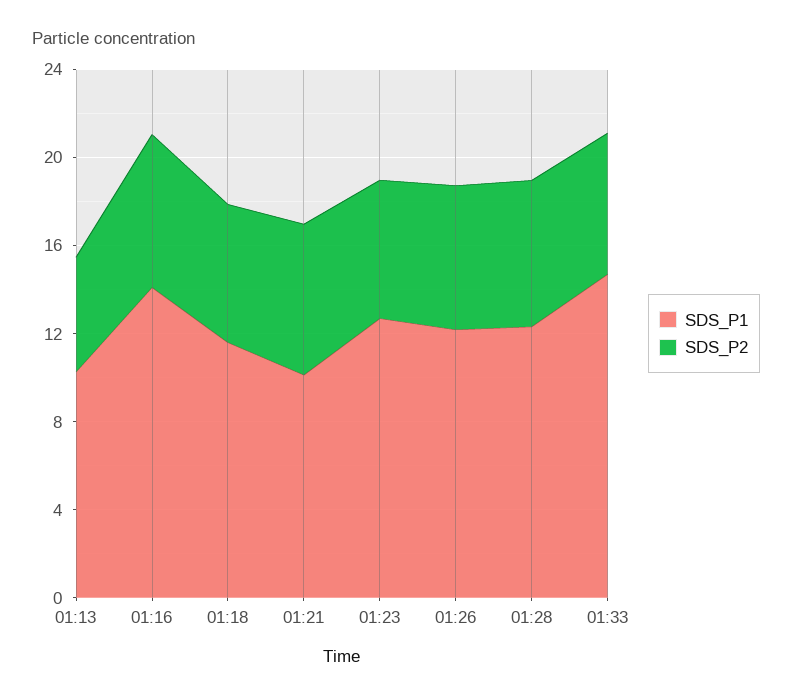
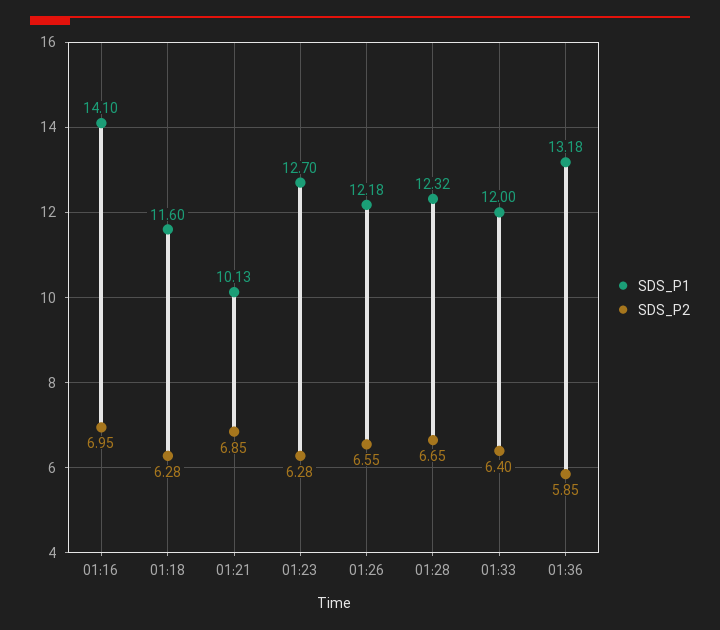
SDS_P1, 01:13: 10 -> none
SDS_P2, 01:13: 5 -> none
SDS_P1, 01:33: 15 -> 12
SDS_P1, 01:36: none -> 13.18
SDS_P2, 01:36: none -> 5.85

